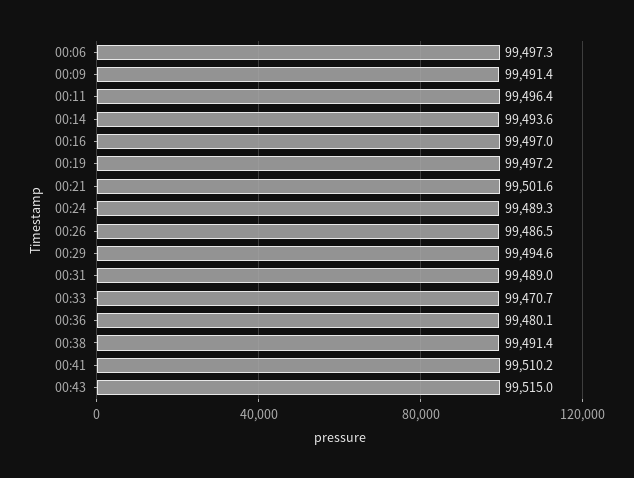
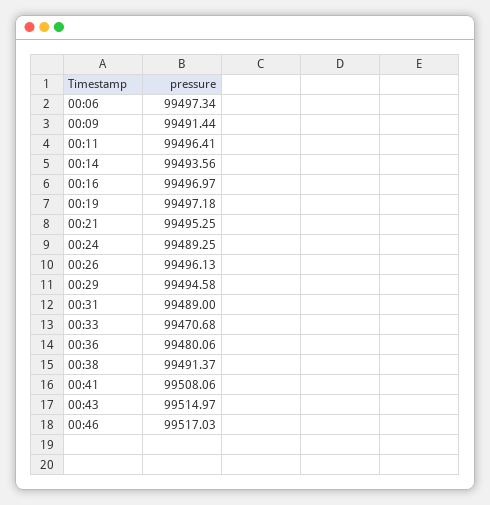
00:21: 99501.6 -> 99495.25
00:26: 99486.5 -> 99496.13
00:41: 99510.2 -> 99508.06
00:46: none -> 99517.03

